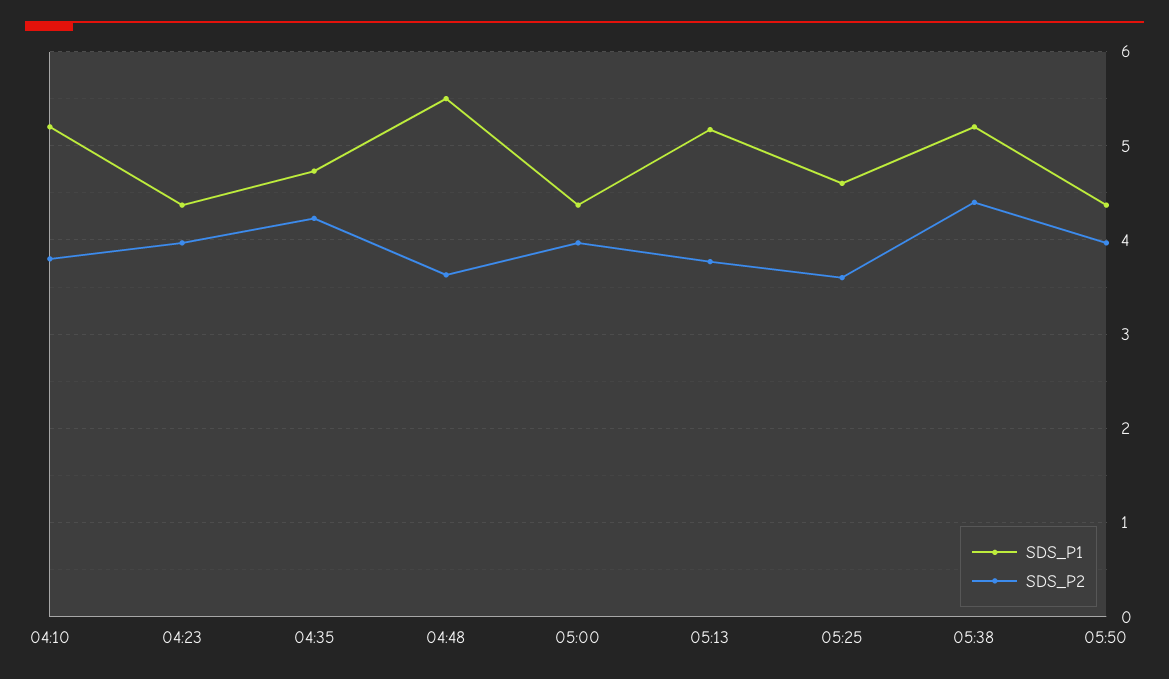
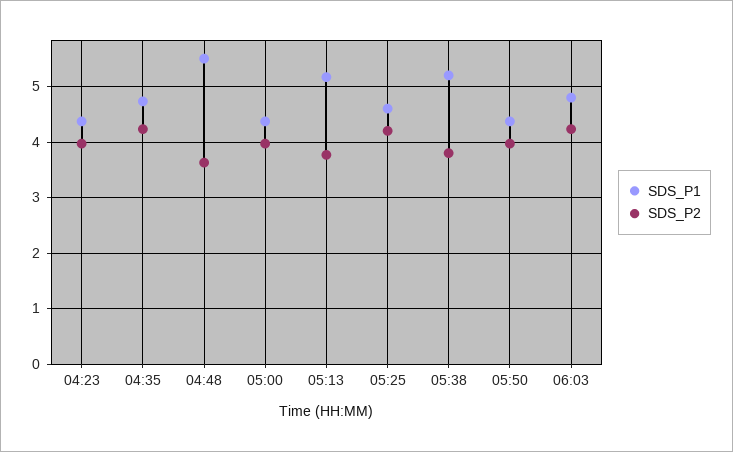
SDS_P1, 04:10: 5.2 -> none
SDS_P2, 04:10: 3.8 -> none
SDS_P2, 05:25: 3.6 -> 4.2
SDS_P2, 05:38: 4.4 -> 3.8
SDS_P1, 06:03: none -> 4.8
SDS_P2, 06:03: none -> 4.2

